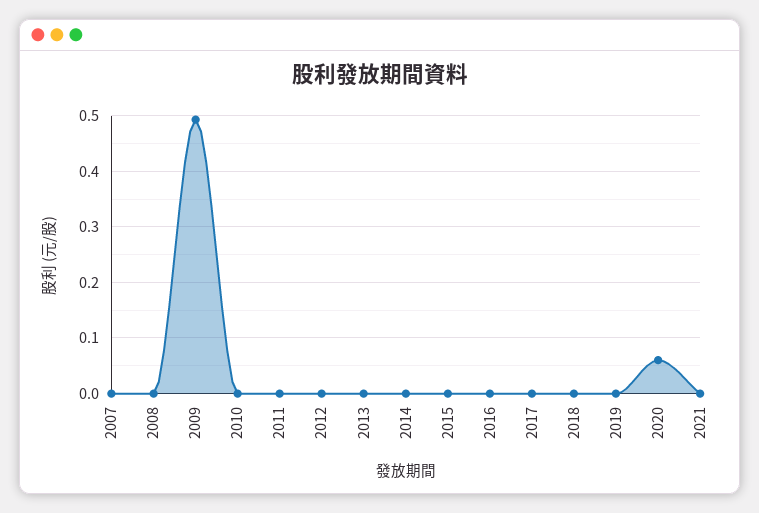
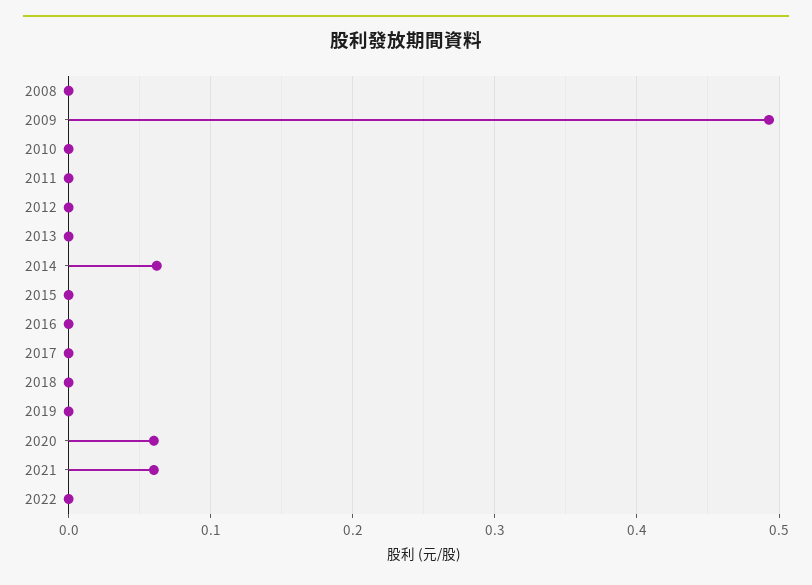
2007: 0 -> none
2014: 0 -> 0.06
2021: 0 -> 0.06
2022: none -> 0

